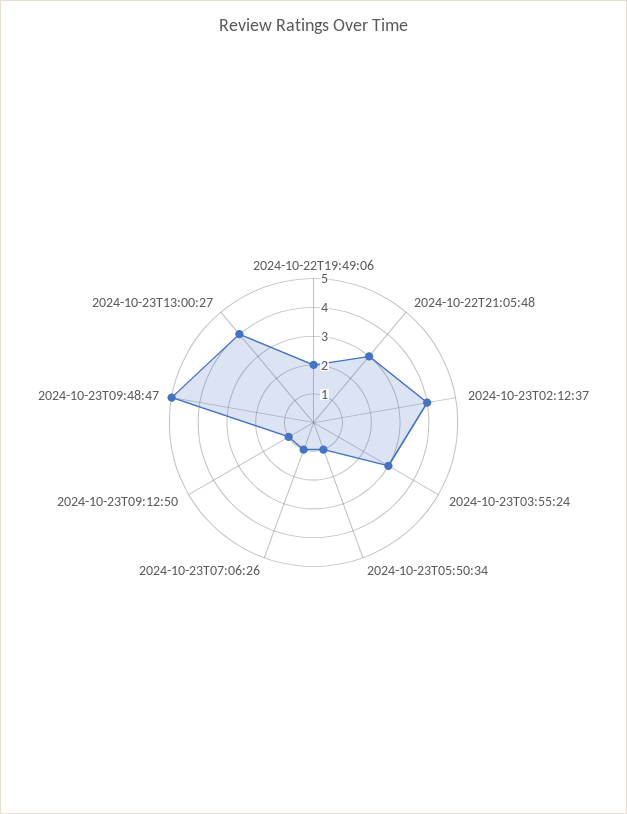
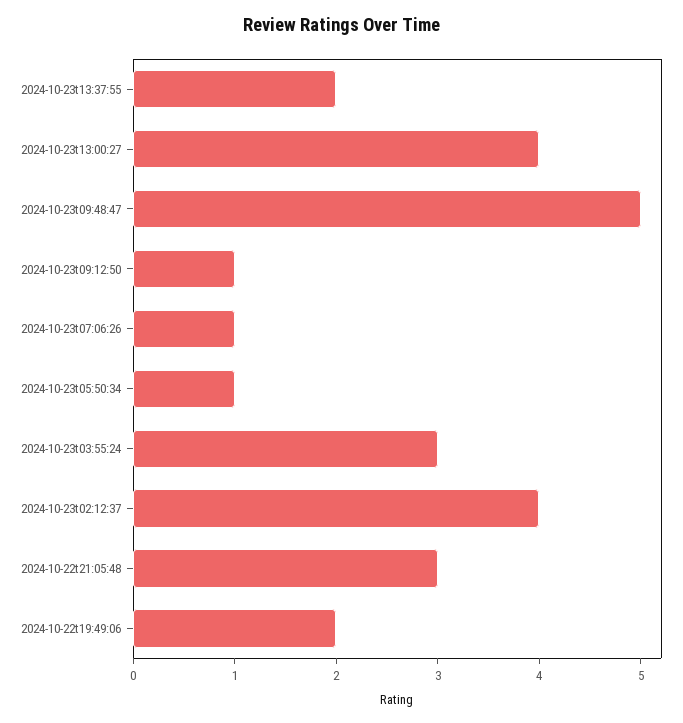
2024-10-23t13:37:55: none -> 2

